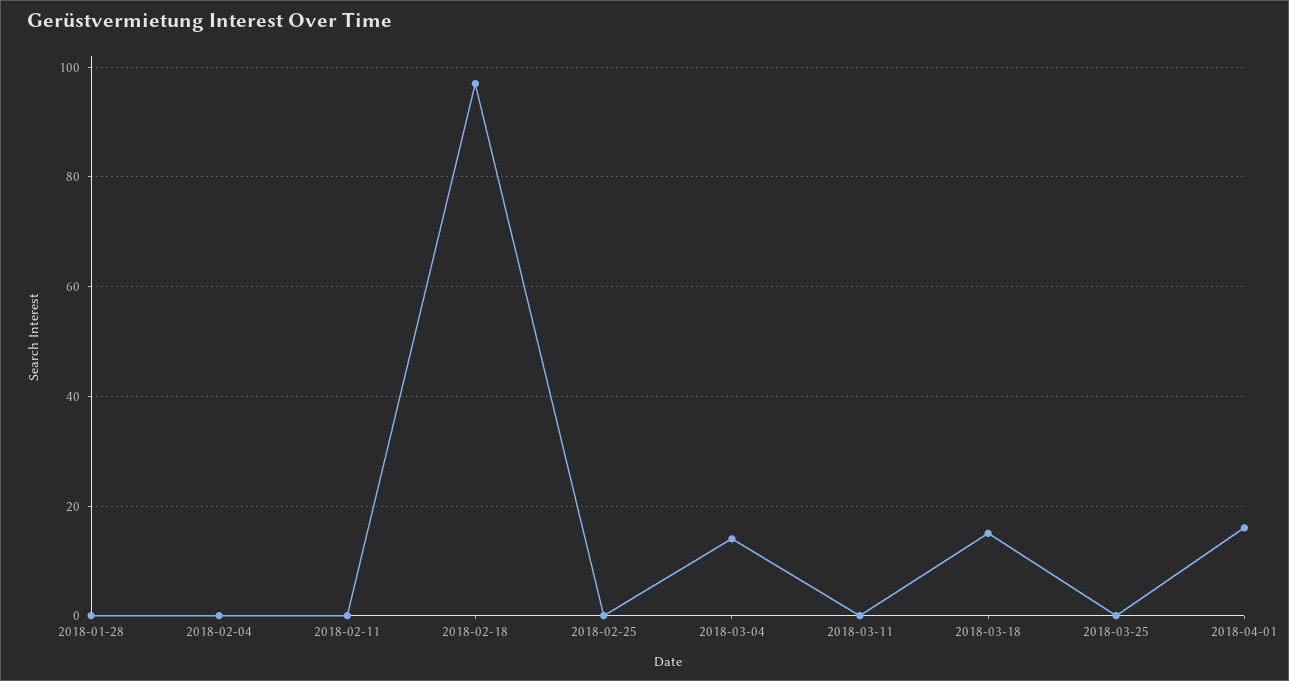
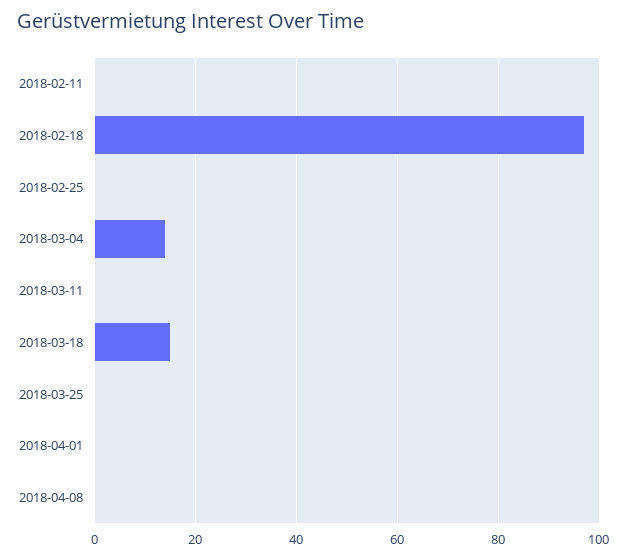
2018-01-28: 0 -> none
2018-02-04: 0 -> none
2018-04-01: 15 -> 0
2018-04-08: none -> 0

